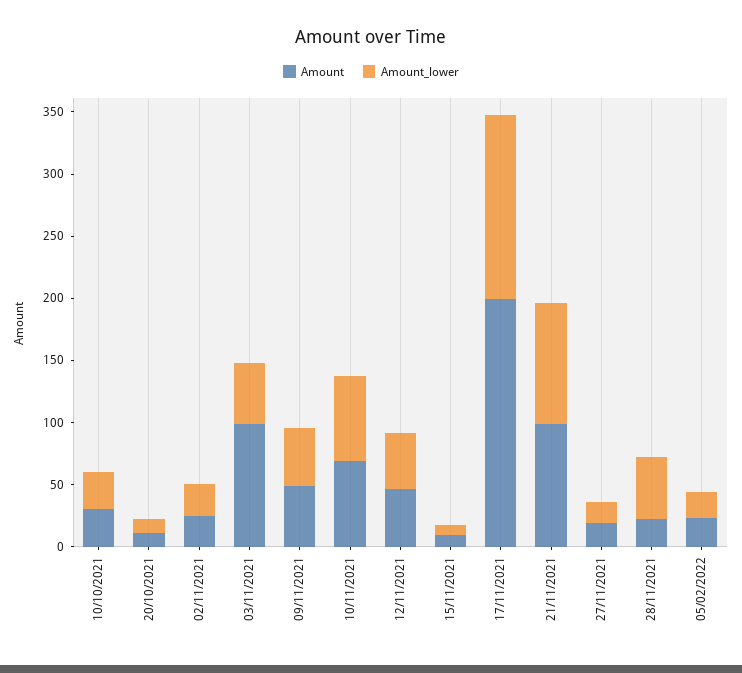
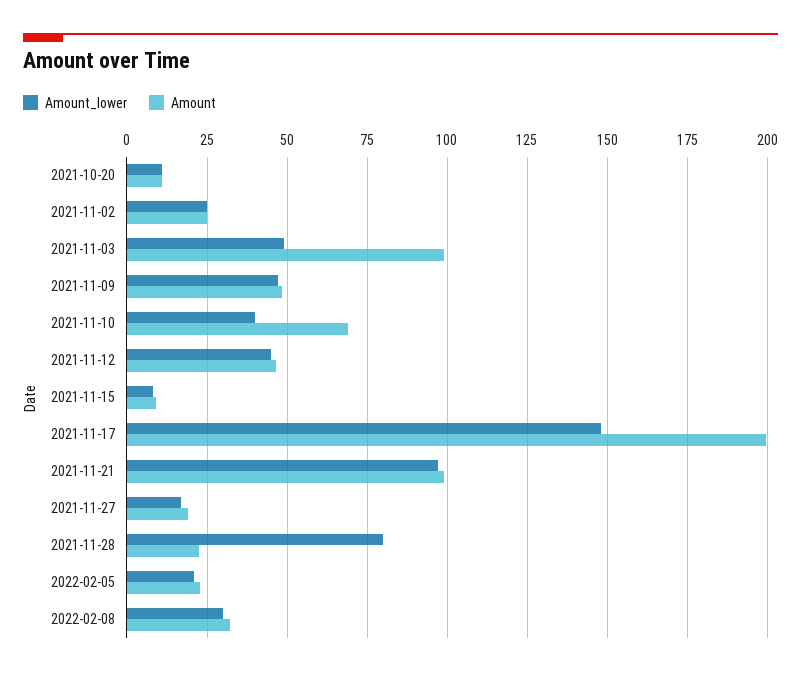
Amount, 10/10/2021: 30 -> none
Amount_lower, 10/10/2021: 30 -> none
Amount_lower, 10/11/2021: 70 -> 40
Amount_lower, 28/11/2021: 50 -> 80
Amount_lower, 2022-02-08: none -> 30
Amount, 2022-02-08: none -> 32.5

